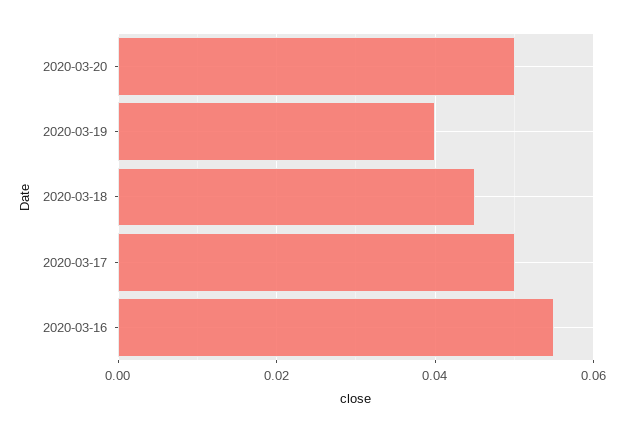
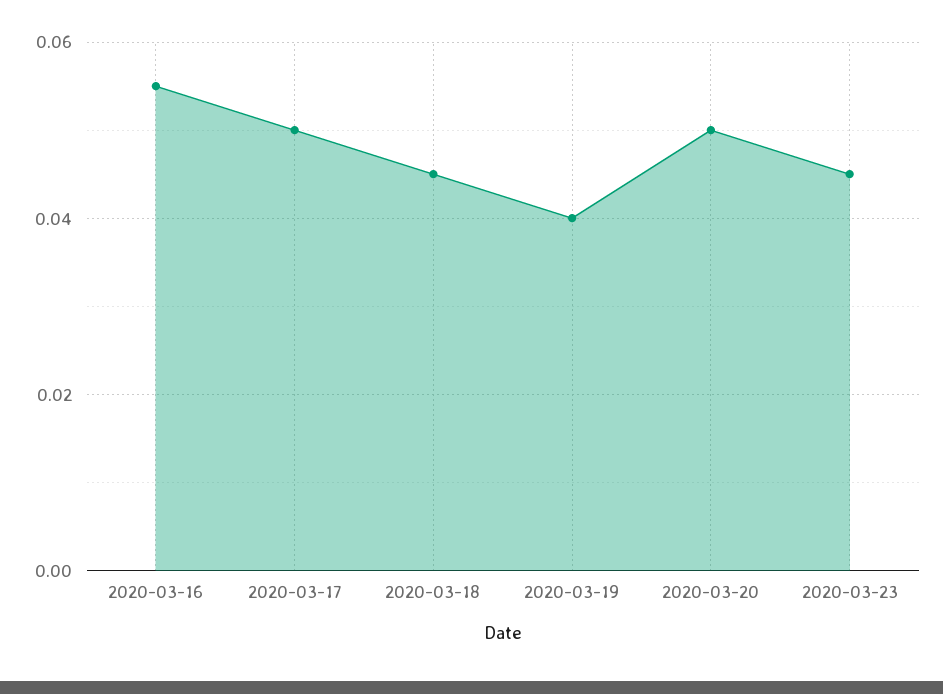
2020-03-23: none -> 0.045

